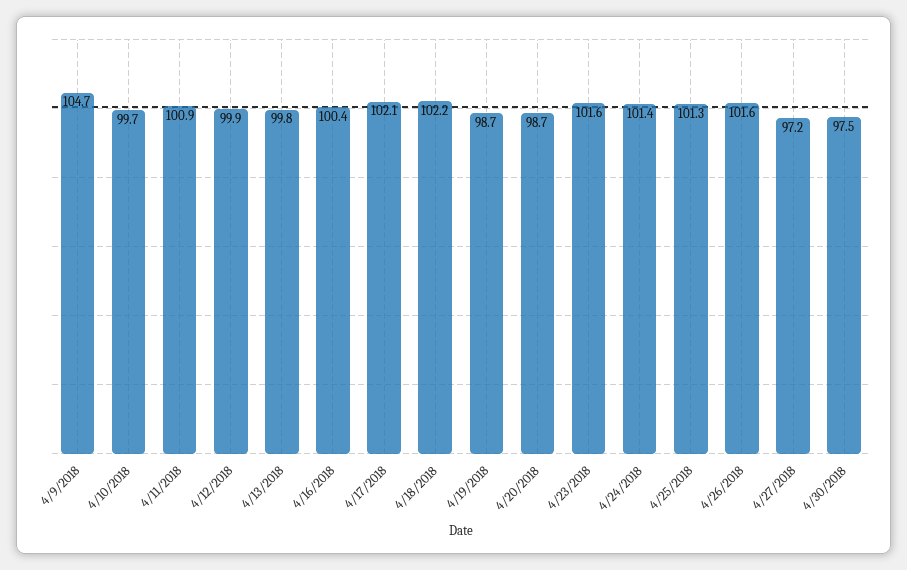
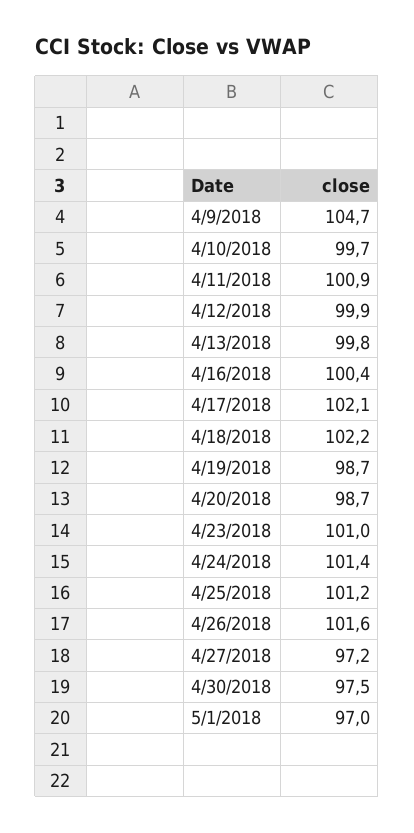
4/23/2018: 101.6 -> 101
4/25/2018: 101.3 -> 101.2
5/1/2018: none -> 97

